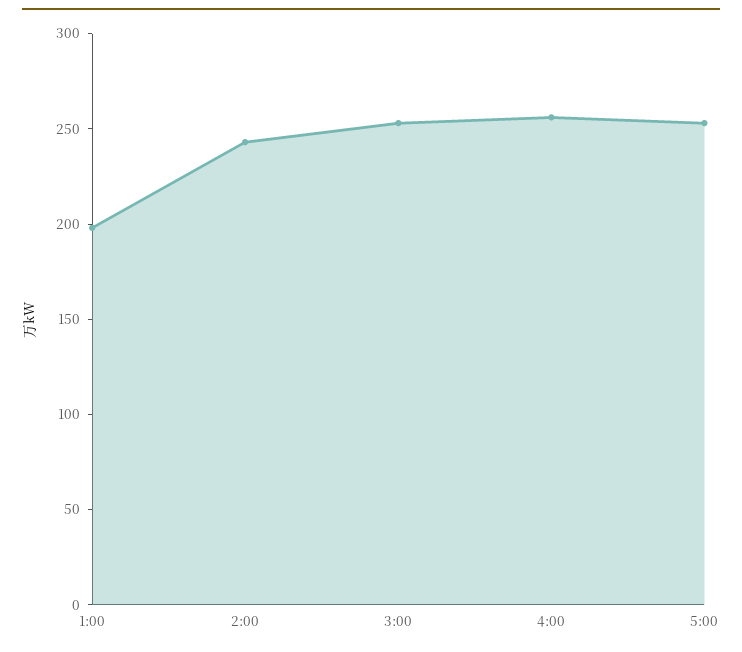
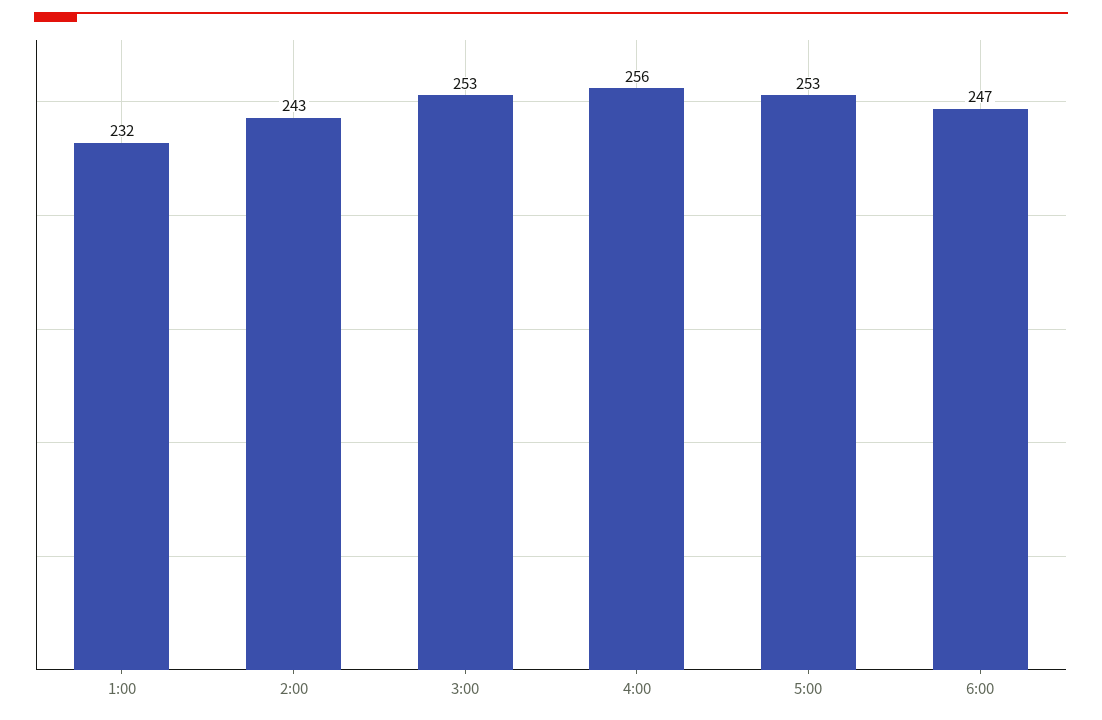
1:00: 200 -> 232
6:00: none -> 247

